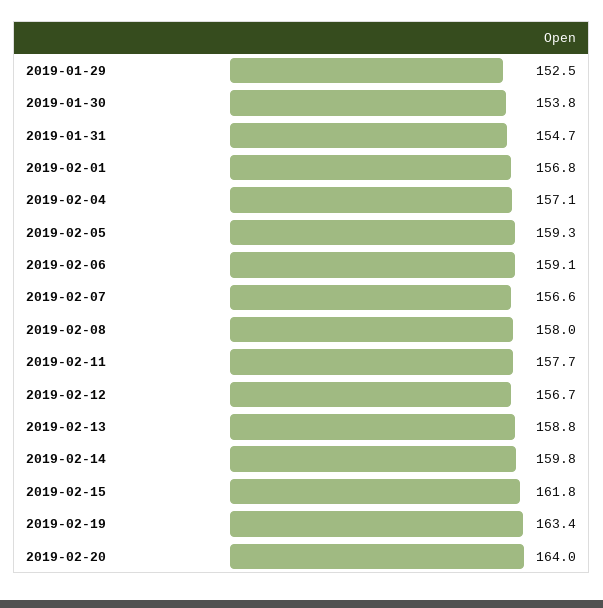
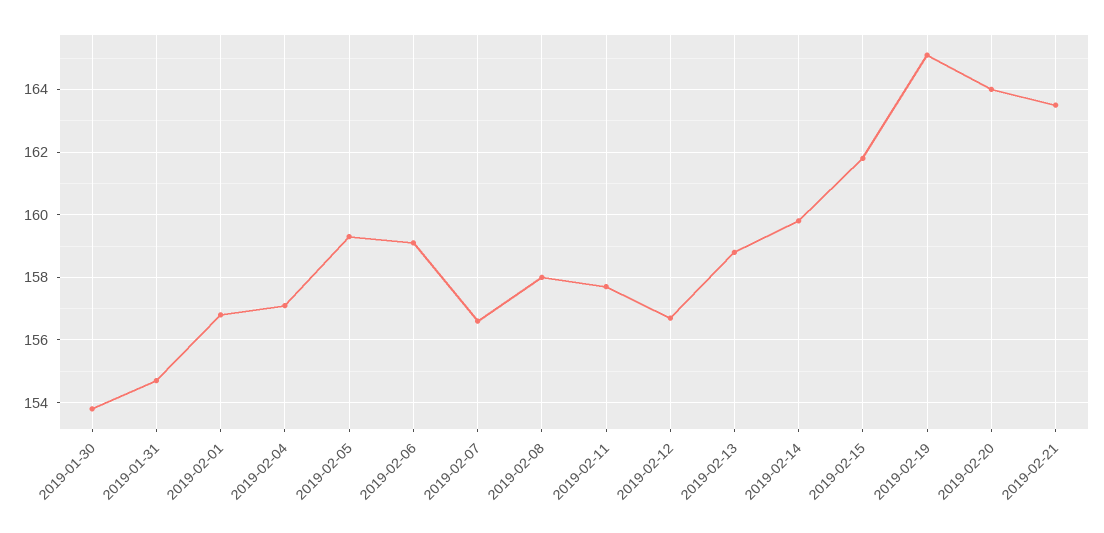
2019-01-29: 152.5 -> none
2019-02-19: 163.4 -> 165
2019-02-21: none -> 163.5

